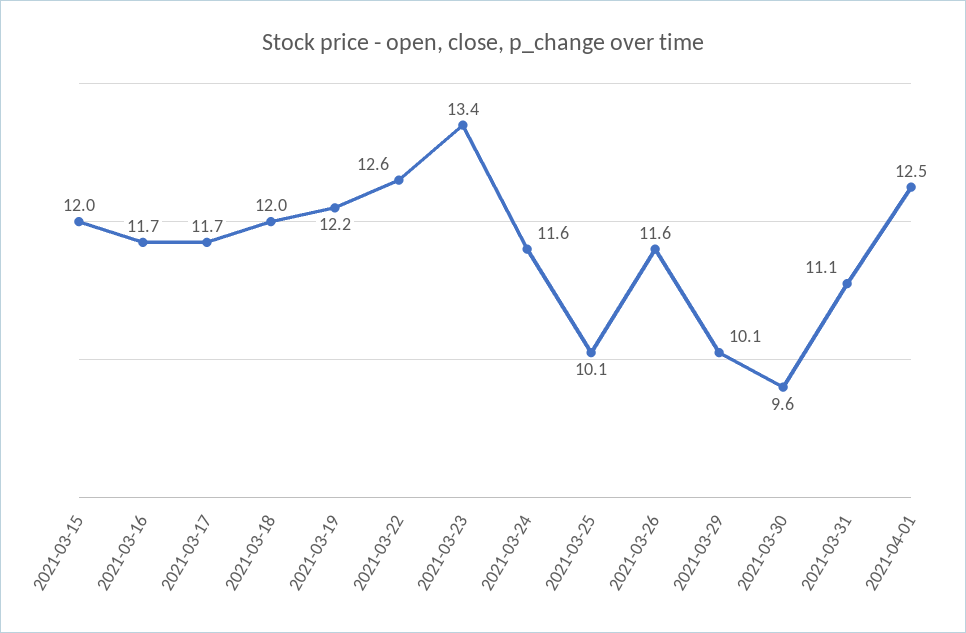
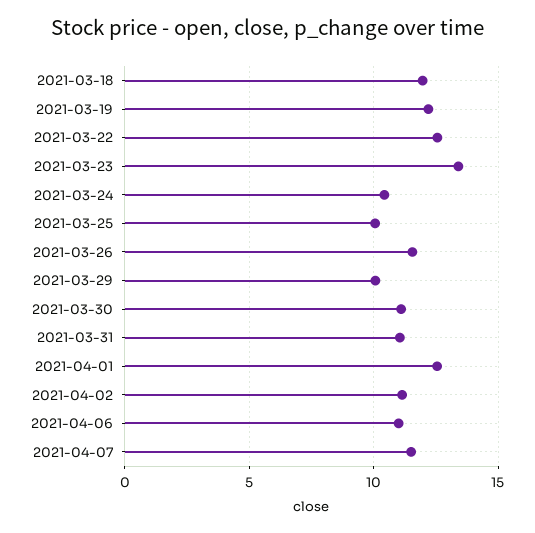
2021-03-15: 12 -> none
2021-03-16: 11.7 -> none
2021-03-17: 11.7 -> none
2021-03-24: 11.6 -> 10.5
2021-03-30: 9.6 -> 11
2021-04-02: none -> 11
2021-04-06: none -> 11
2021-04-07: none -> 11.5

